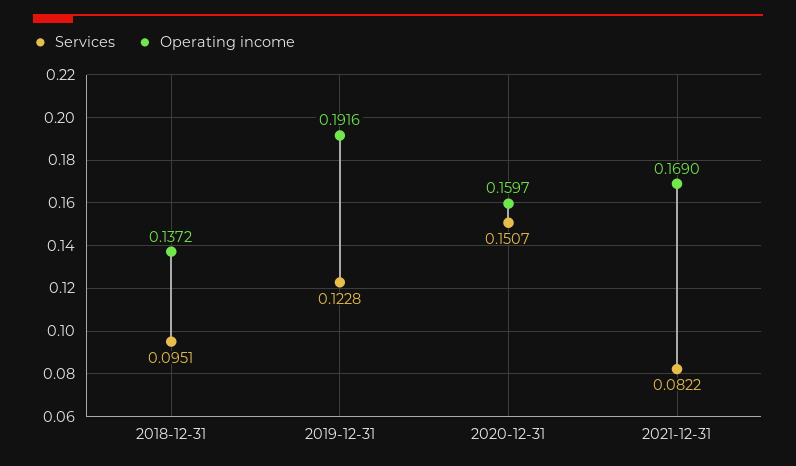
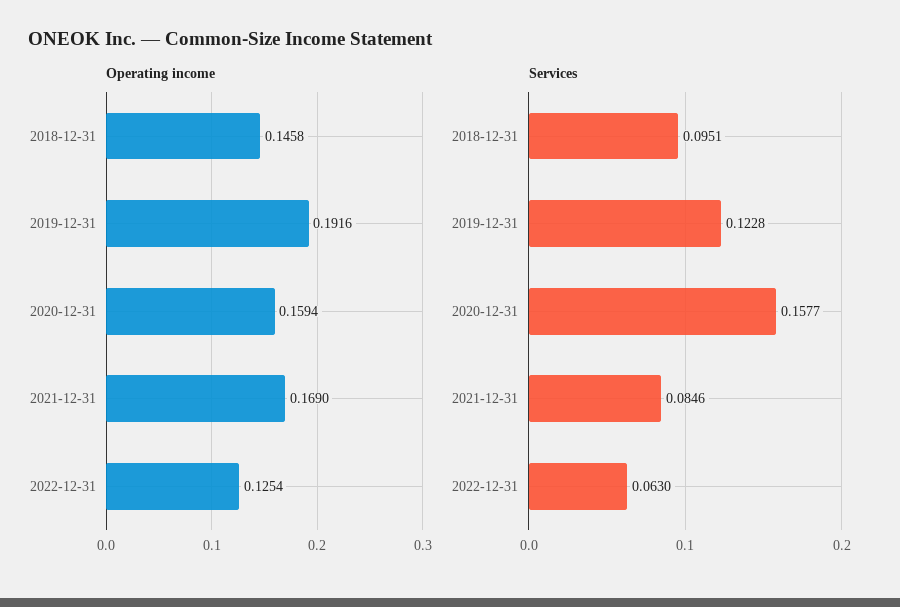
Operating income, 2018-12-31: 0.1372 -> 0.1458
Services, 2020-12-31: 0.1507 -> 0.1577
Operating income, 2020-12-31: 0.1597 -> 0.1594
Services, 2021-12-31: 0.0822 -> 0.0846
Operating income, 2022-12-31: none -> 0.1254
Services, 2022-12-31: none -> 0.063

